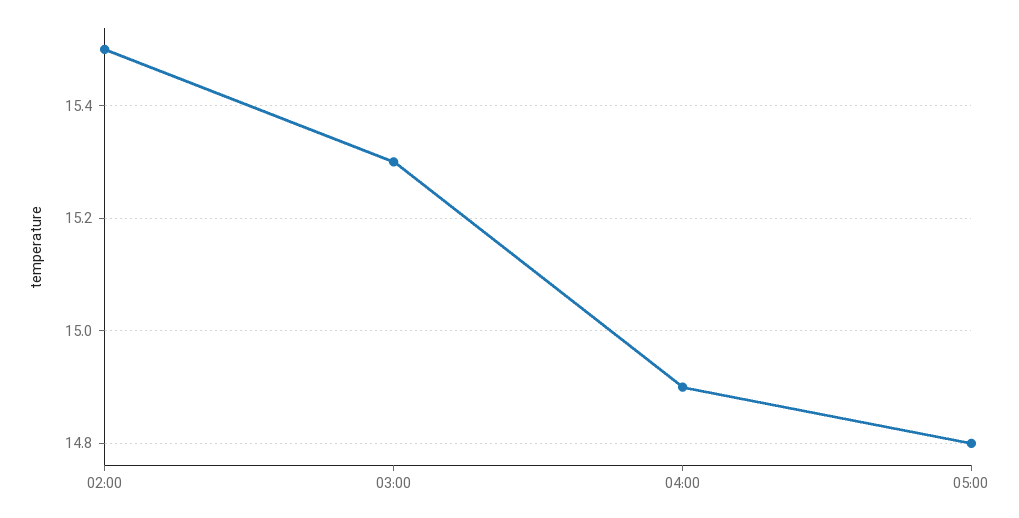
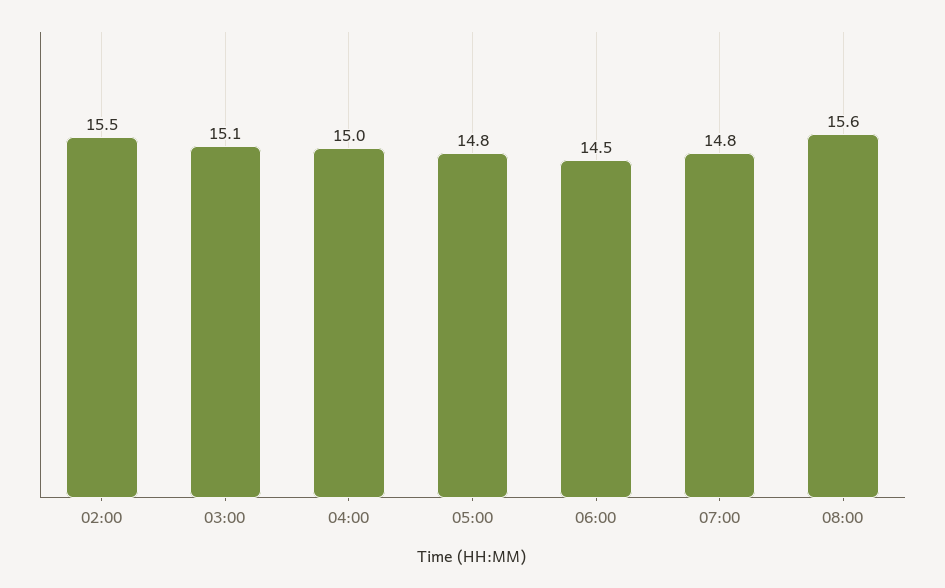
03:00: 15.3 -> 15.1
04:00: 14.9 -> 15
06:00: none -> 14.5
07:00: none -> 14.8
08:00: none -> 15.6

